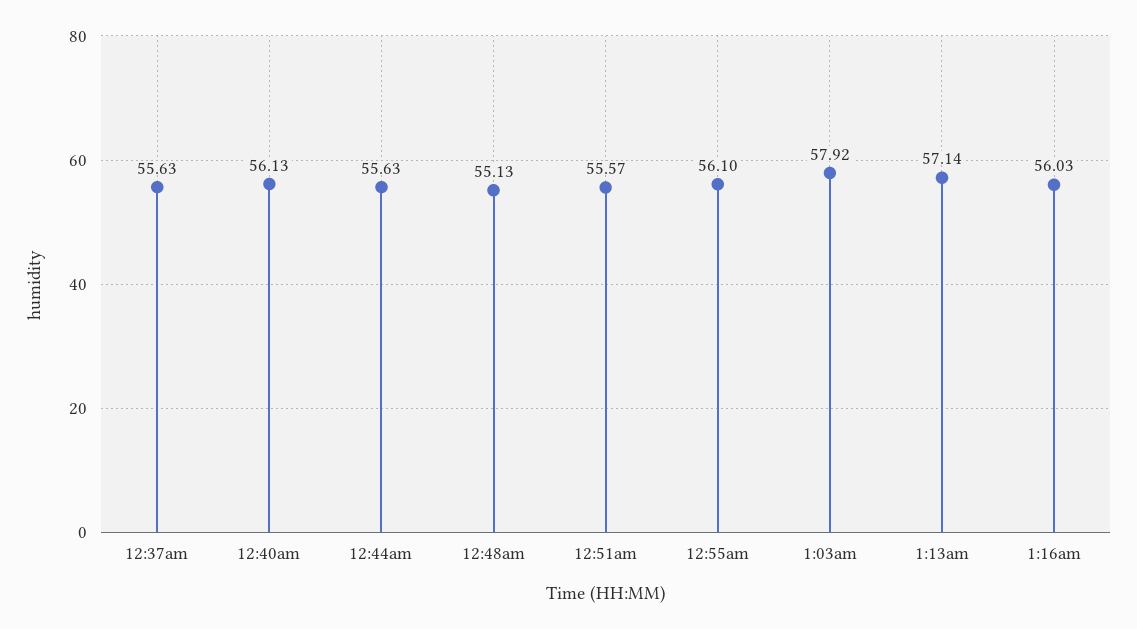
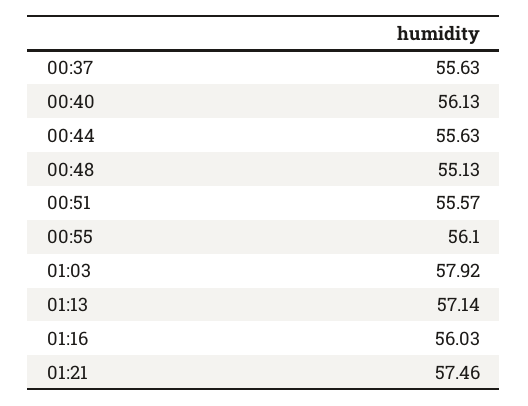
01:21: none -> 57.46

